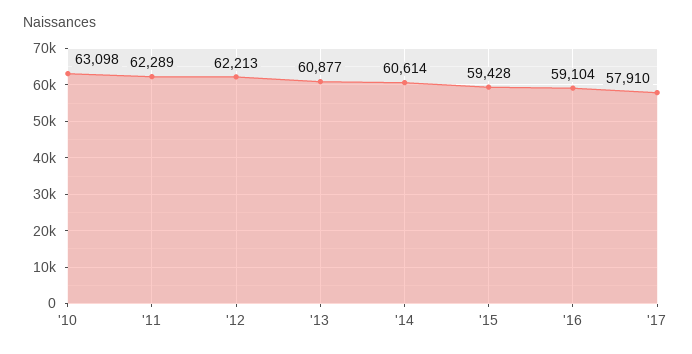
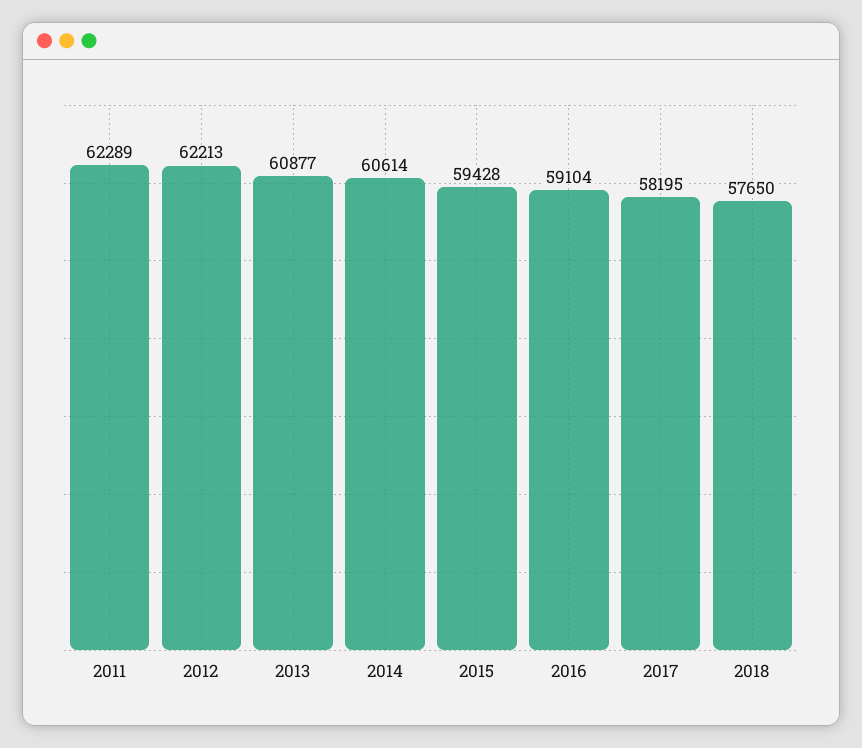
'10: 63098 -> none
'17: 57910 -> 58195
2018: none -> 57650

